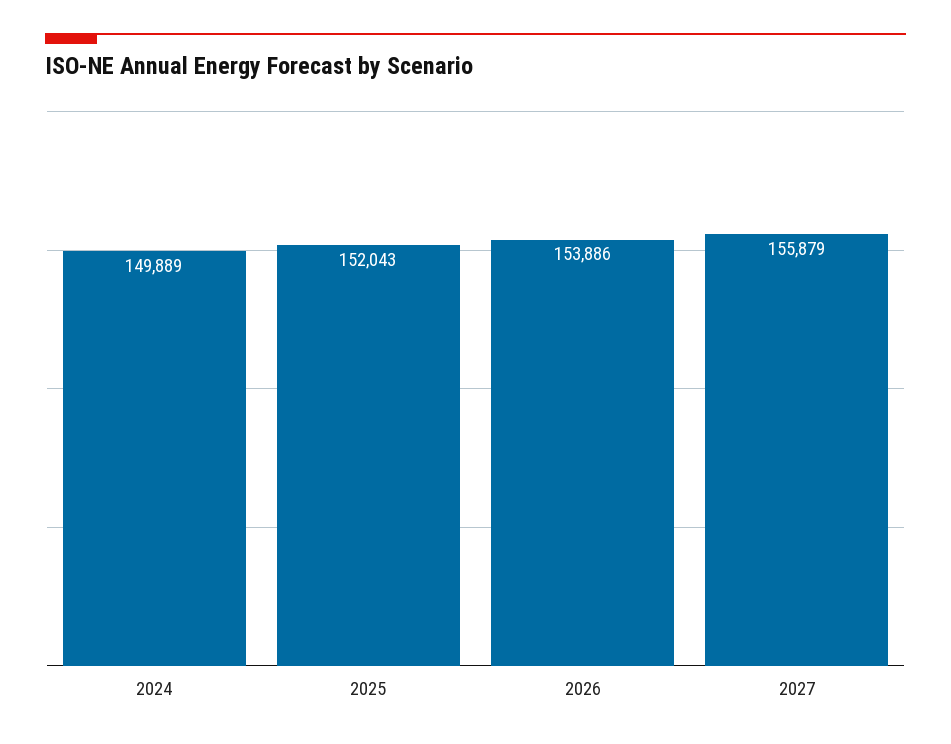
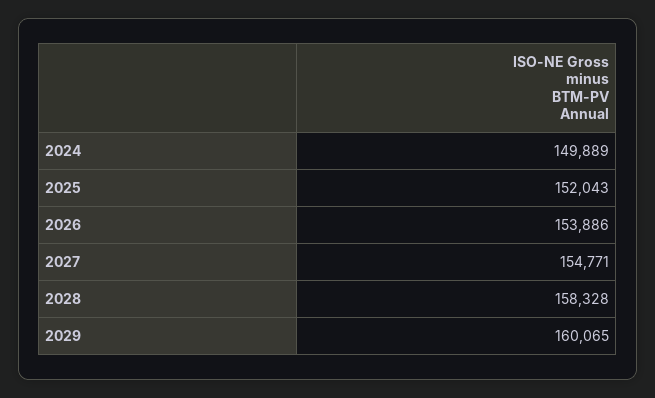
2027: 155879 -> 154771
2028: none -> 158328
2029: none -> 160065

